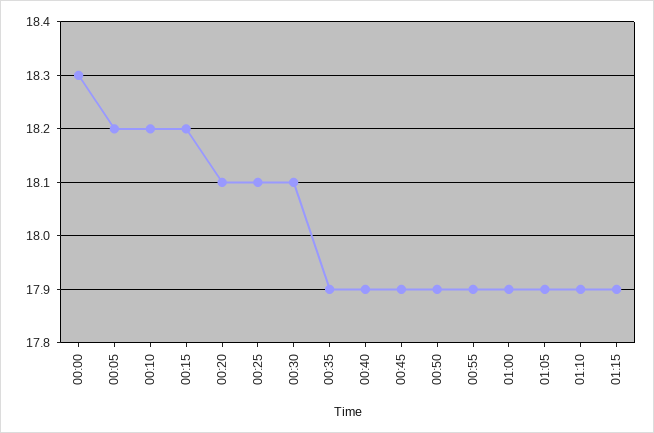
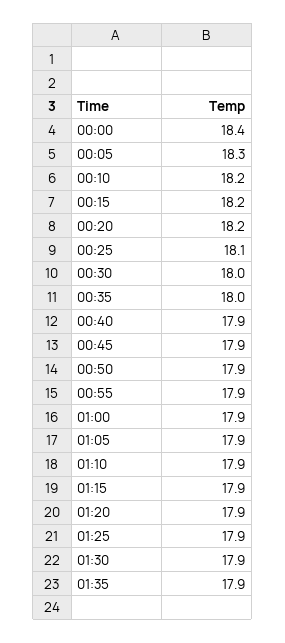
00:00: 18.3 -> 18.4
00:05: 18.2 -> 18.3
00:20: 18.1 -> 18.2
00:30: 18.1 -> 18
00:35: 17.9 -> 18
01:20: none -> 17.9
01:25: none -> 17.9
01:30: none -> 17.9
01:35: none -> 17.9

